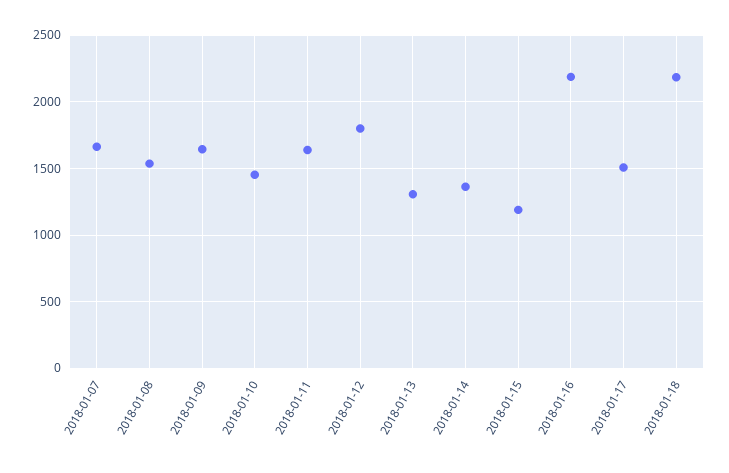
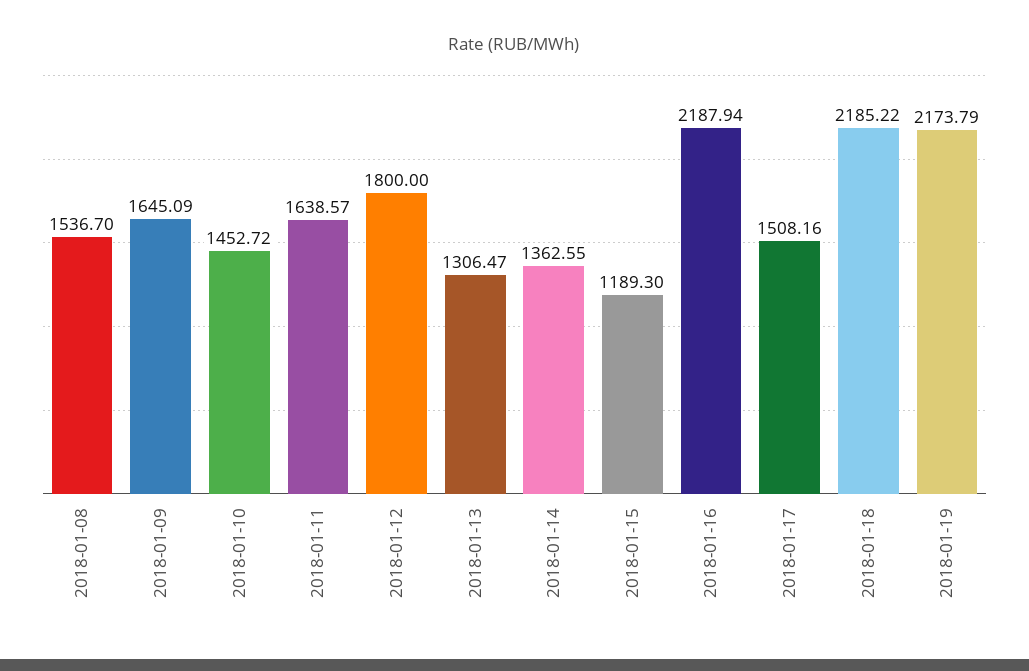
2018-01-07: 1650 -> none
2018-01-19: none -> 2173.79

